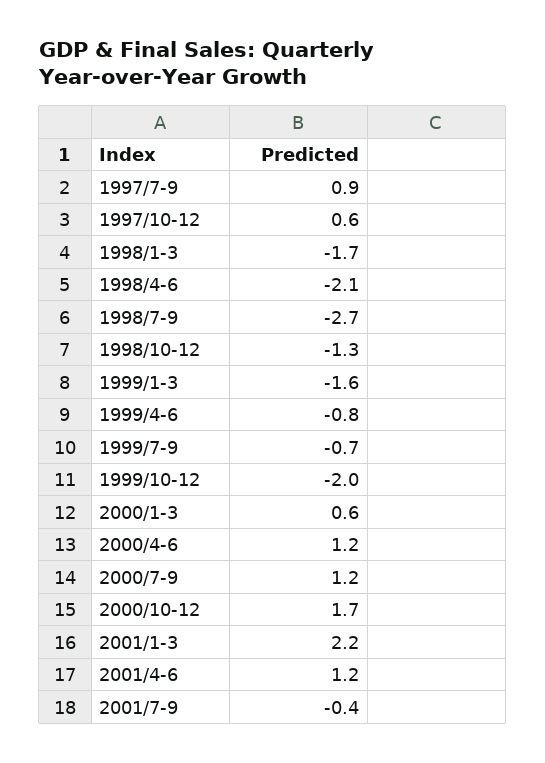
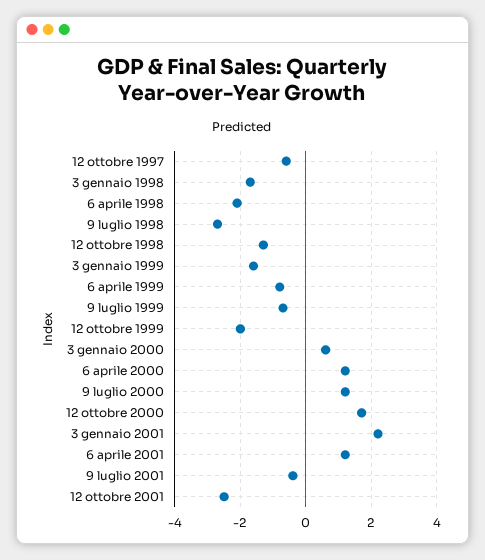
1997/7-9: 0.9 -> none
1997/10-12: 0.6 -> -0.5
12 ottobre 2001: none -> -2.5

